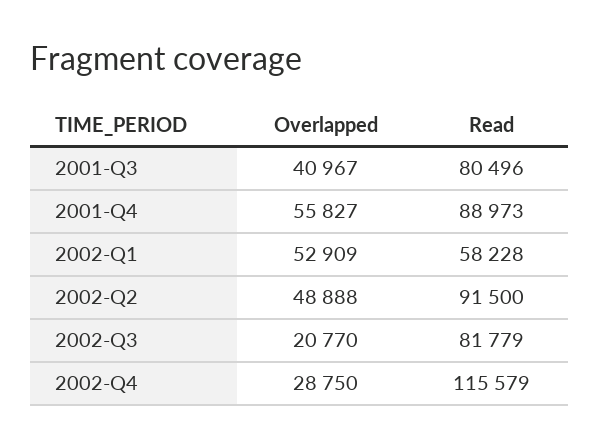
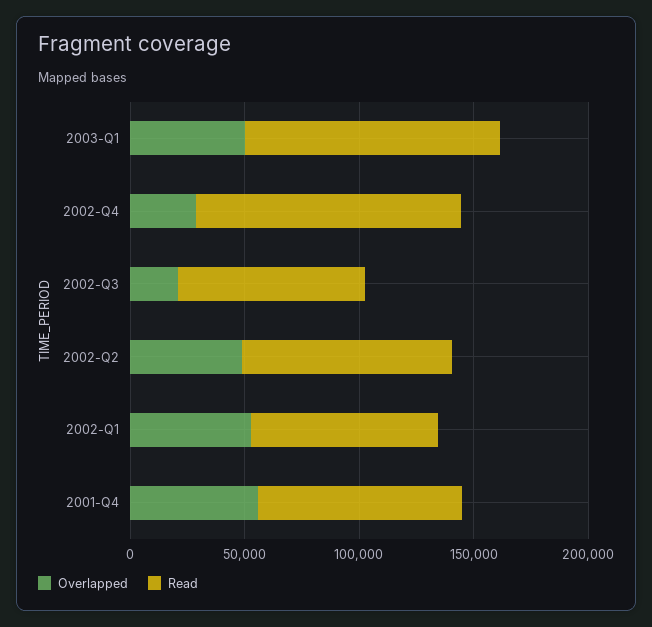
Overlapped, 2001-Q3: 40967 -> none
Read, 2001-Q3: 80496 -> none
Read, 2002-Q1: 58228 -> 80000
Overlapped, 2003-Q1: none -> 50000
Read, 2003-Q1: none -> 110000

